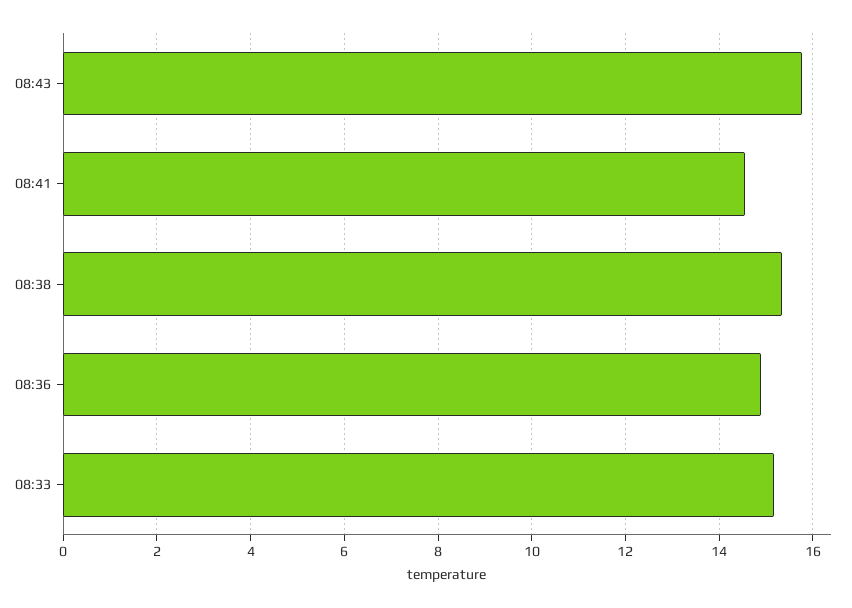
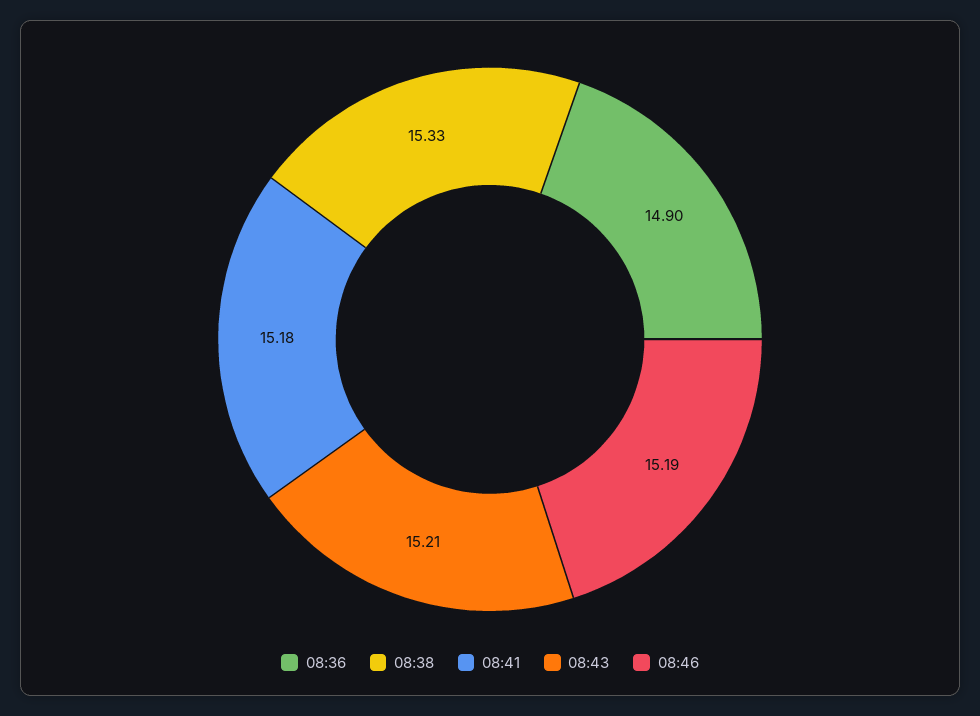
08:43: 15.8 -> 15.21
08:41: 14.6 -> 15.18
08:33: 15.2 -> none
08:46: none -> 15.19

